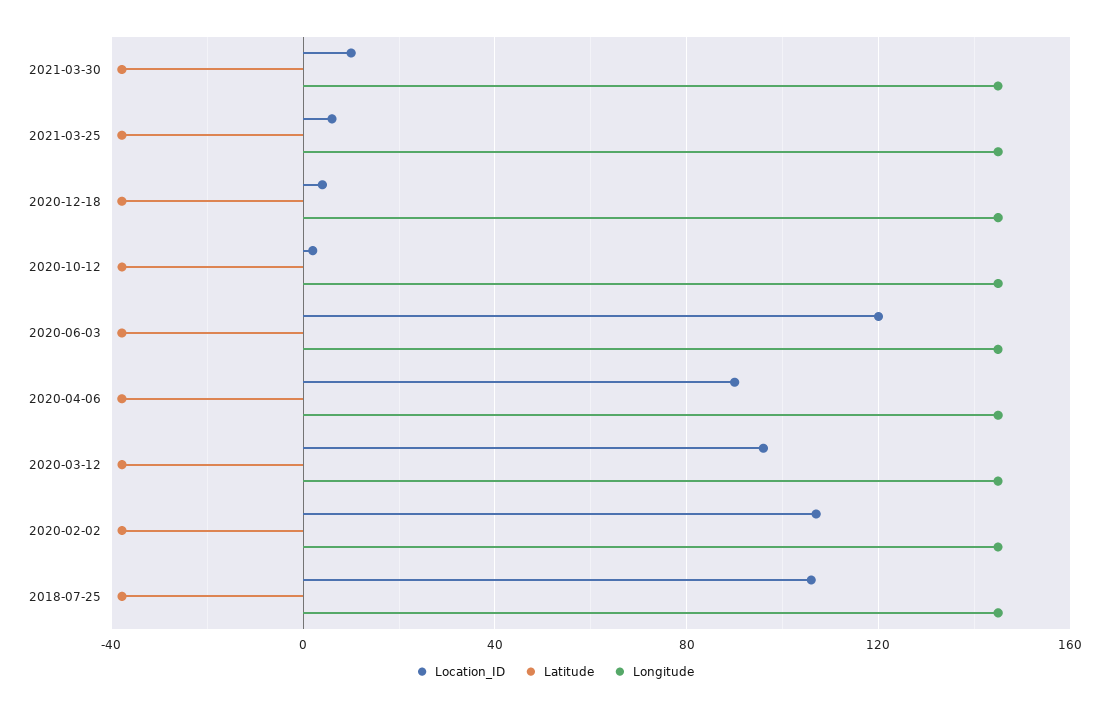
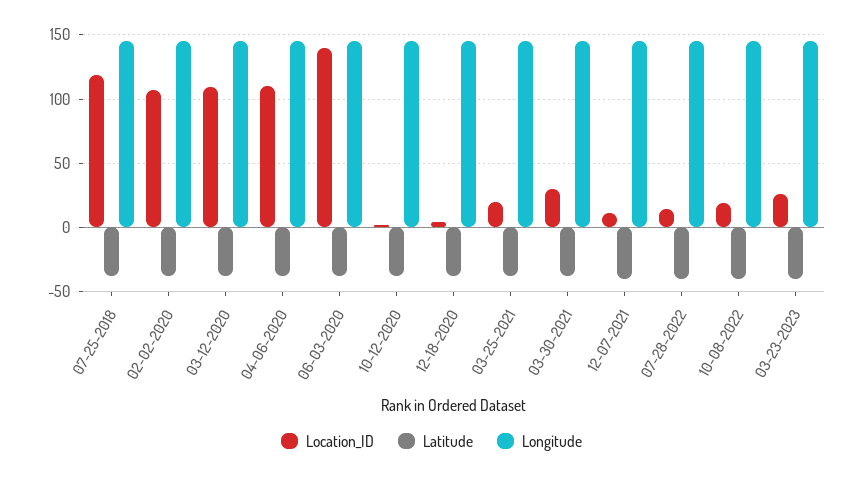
Location_ID, 2021-03-30: 10 -> 30
Location_ID, 2021-03-25: 5 -> 20
Location_ID, 2020-06-03: 120 -> 140
Location_ID, 2020-04-06: 90 -> 110
Location_ID, 2020-03-12: 95 -> 110
Location_ID, 2018-07-25: 105 -> 120
Location_ID, 12-07-2021: none -> 10
Latitude, 12-07-2021: none -> -40
Longitude, 12-07-2021: none -> 145
Location_ID, 07-28-2022: none -> 15
Latitude, 07-28-2022: none -> -40
Longitude, 07-28-2022: none -> 145
Location_ID, 10-08-2022: none -> 20
Latitude, 10-08-2022: none -> -40
Longitude, 10-08-2022: none -> 145
Location_ID, 03-23-2023: none -> 25
Latitude, 03-23-2023: none -> -40
Longitude, 03-23-2023: none -> 145

